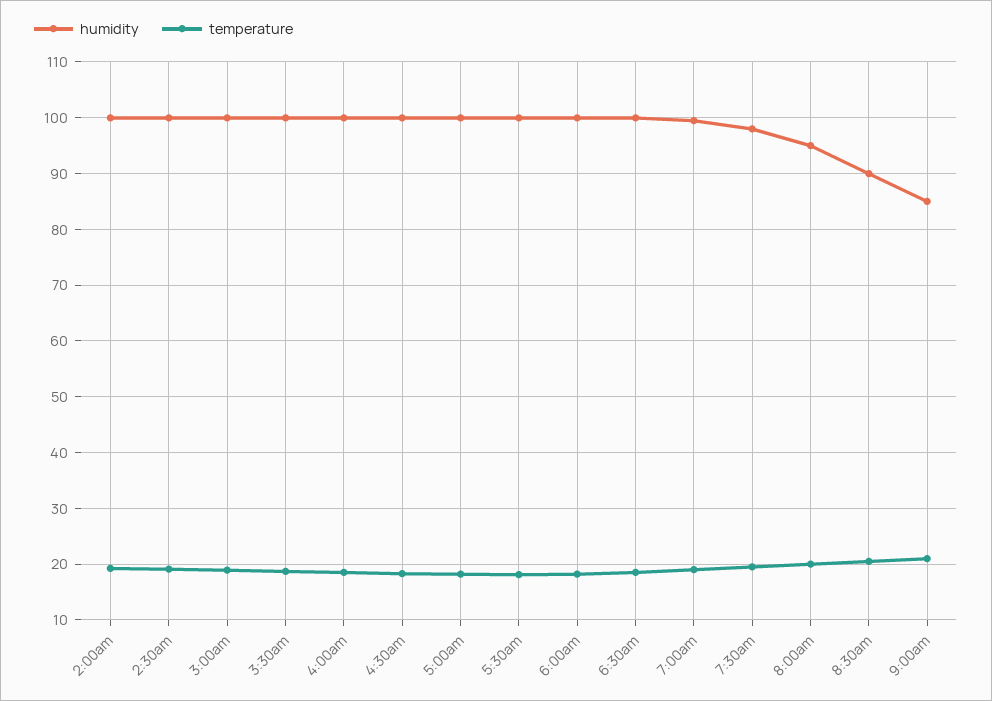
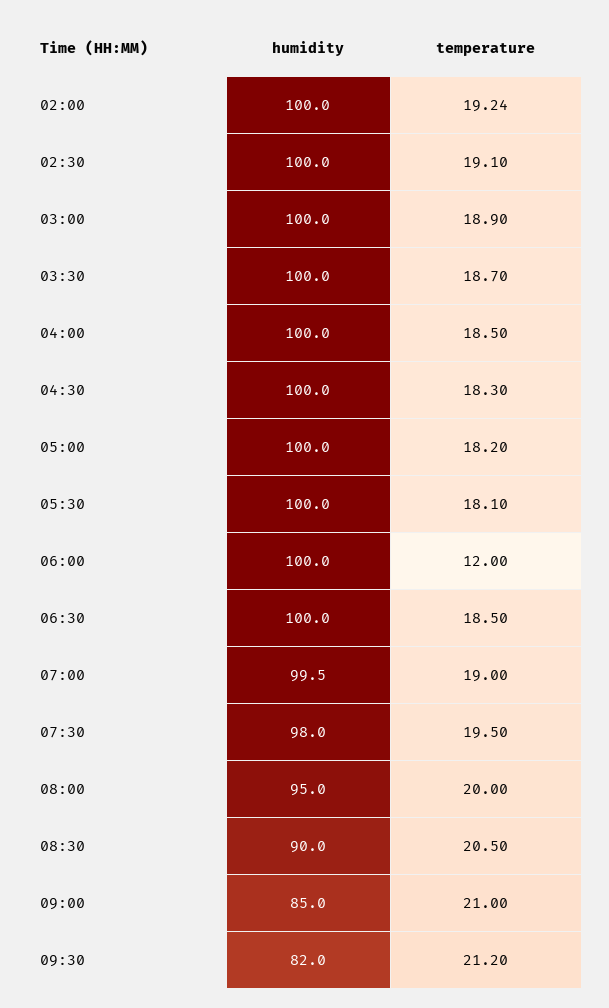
temperature, 6:00am: 18 -> 12
humidity, 09:30: none -> 82
temperature, 09:30: none -> 21.2

